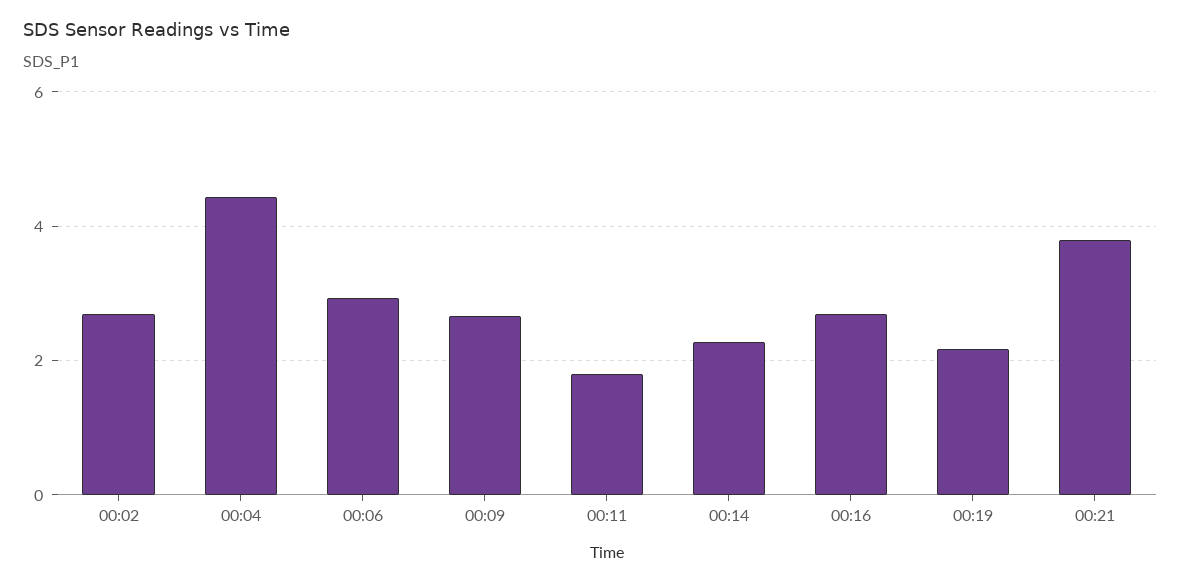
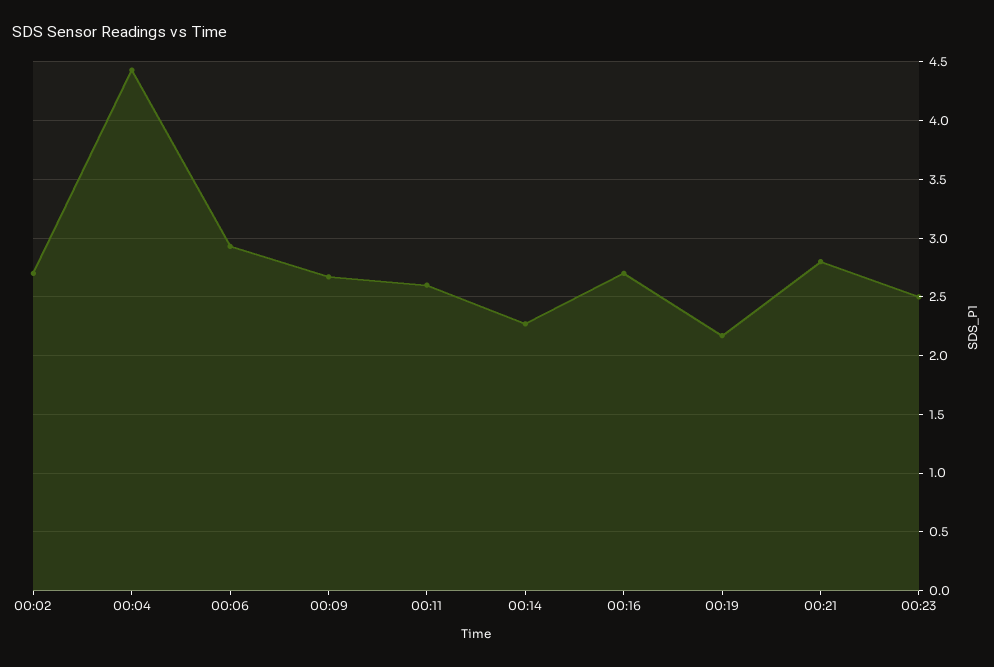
00:11: 1.8 -> 2.6
00:21: 3.8 -> 2.8
00:23: none -> 2.5

